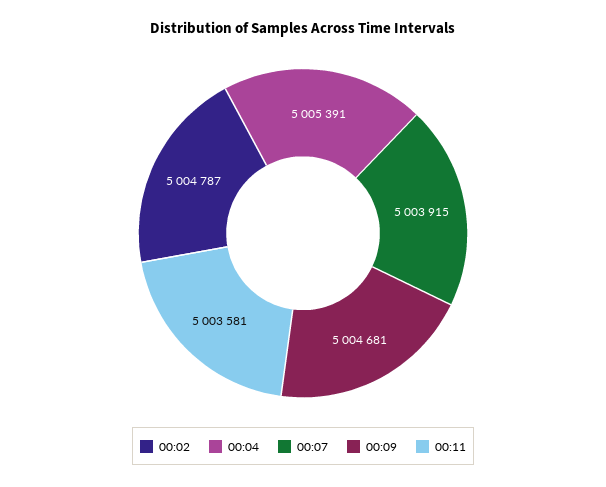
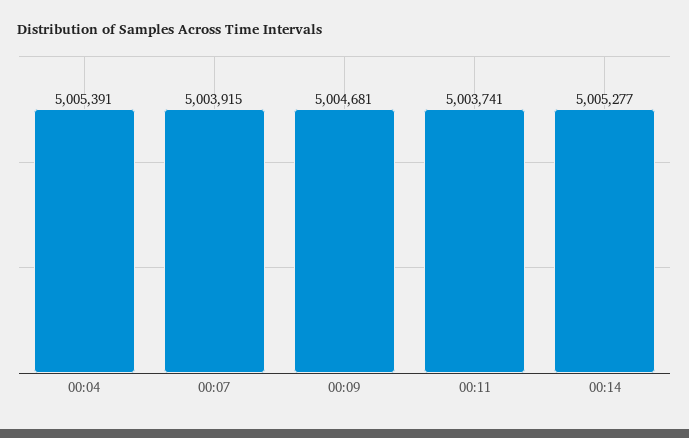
00:02: 5004787 -> none
00:11: 5003581 -> 5003741
00:14: none -> 5005277

